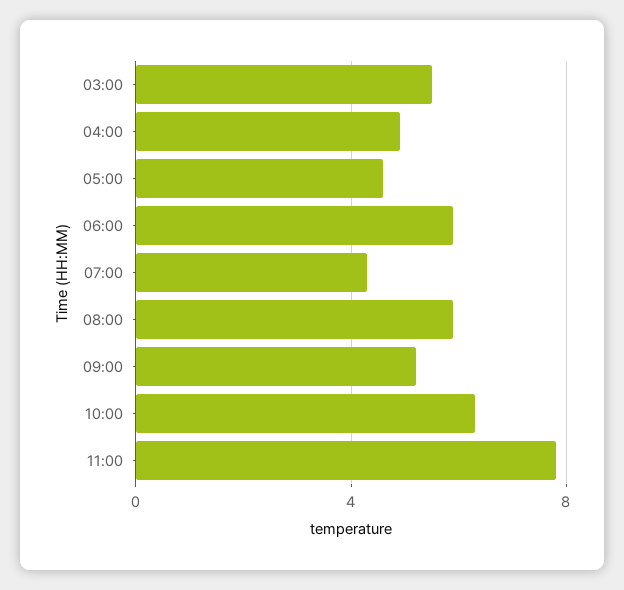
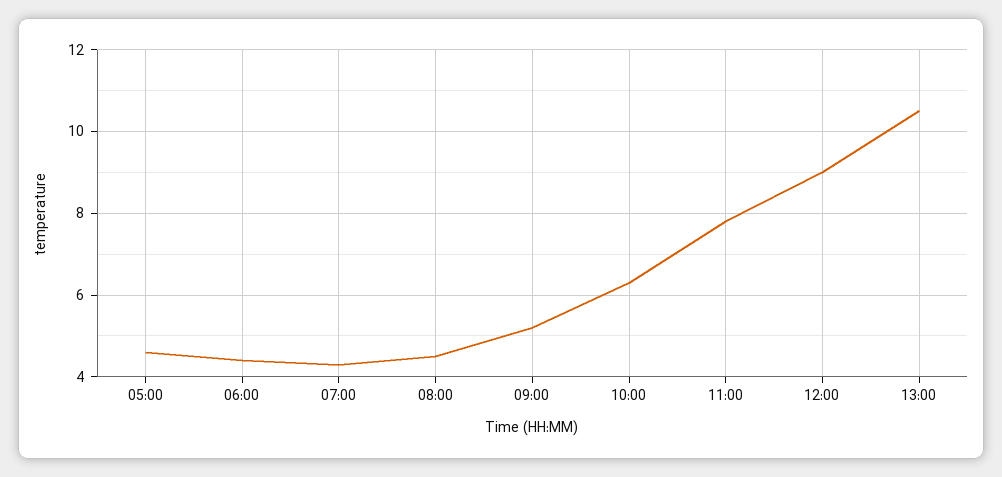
03:00: 5.5 -> none
04:00: 5 -> none
06:00: 6 -> 4.5
08:00: 6 -> 4.5
12:00: none -> 9
13:00: none -> 10.5

